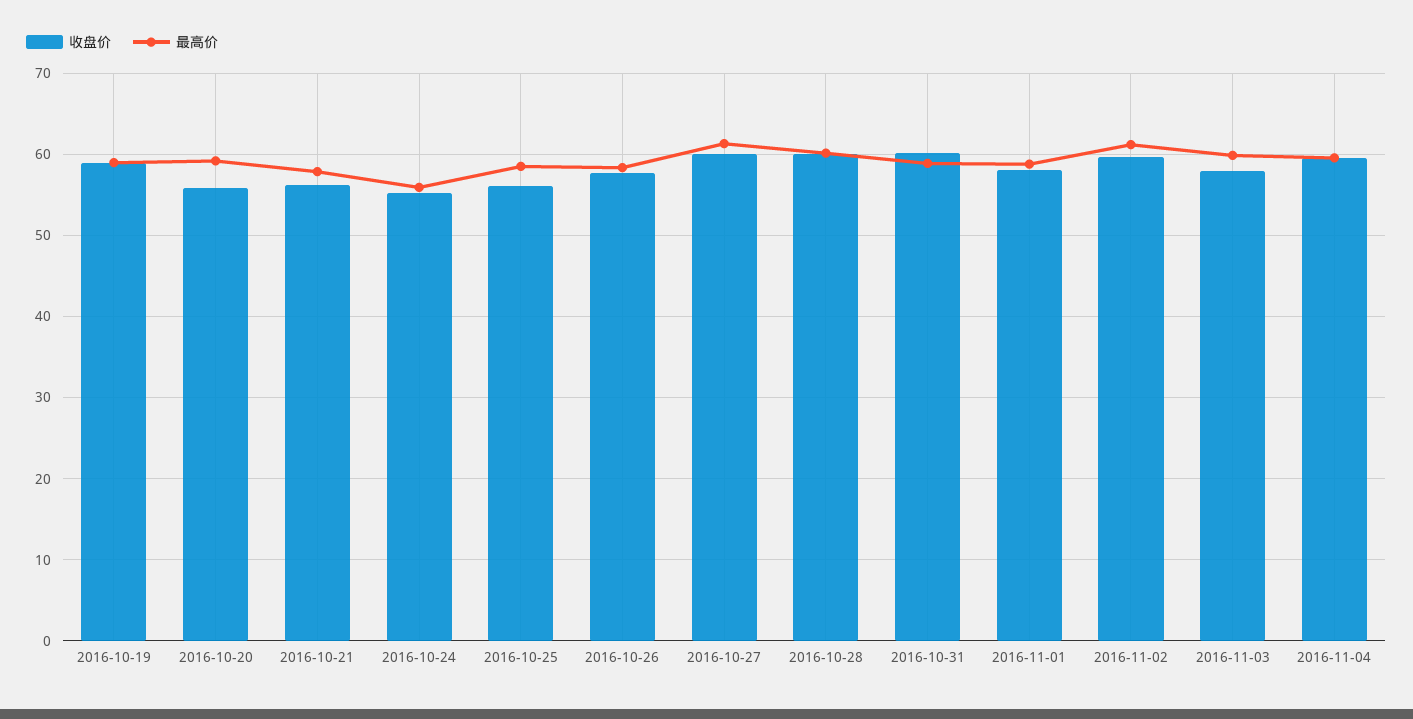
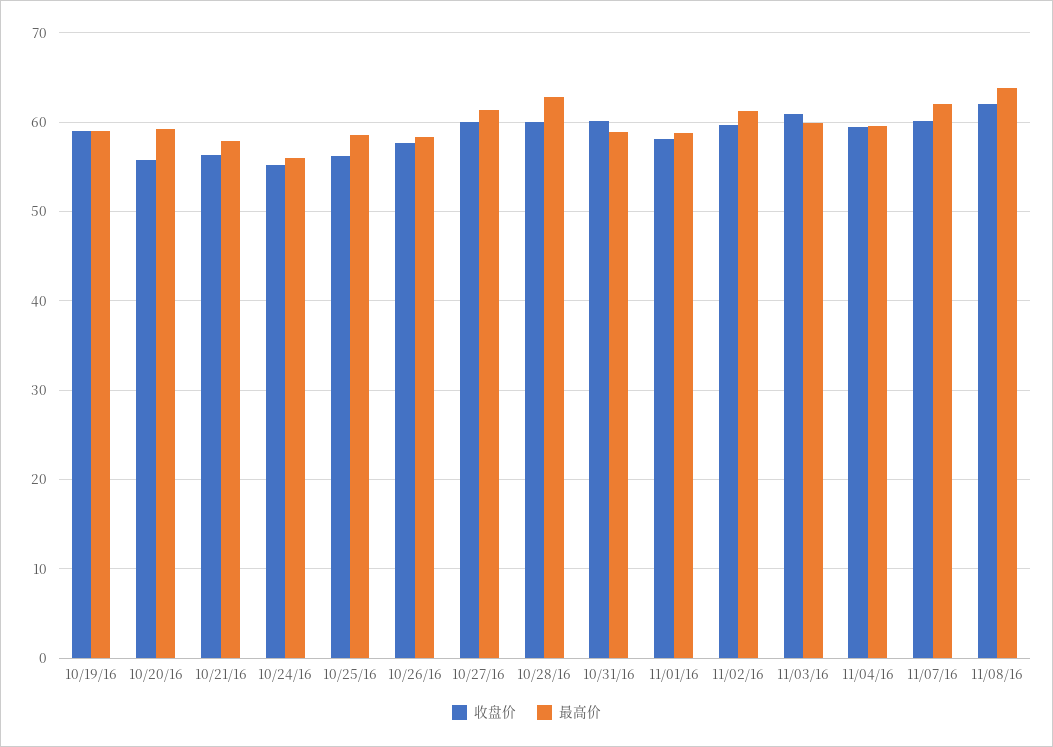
最高价, 2016-10-28: 60 -> 63
收盘价, 2016-11-03: 58 -> 61
收盘价, 11/07/16: none -> 60
最高价, 11/07/16: none -> 62
收盘价, 11/08/16: none -> 62
最高价, 11/08/16: none -> 64

